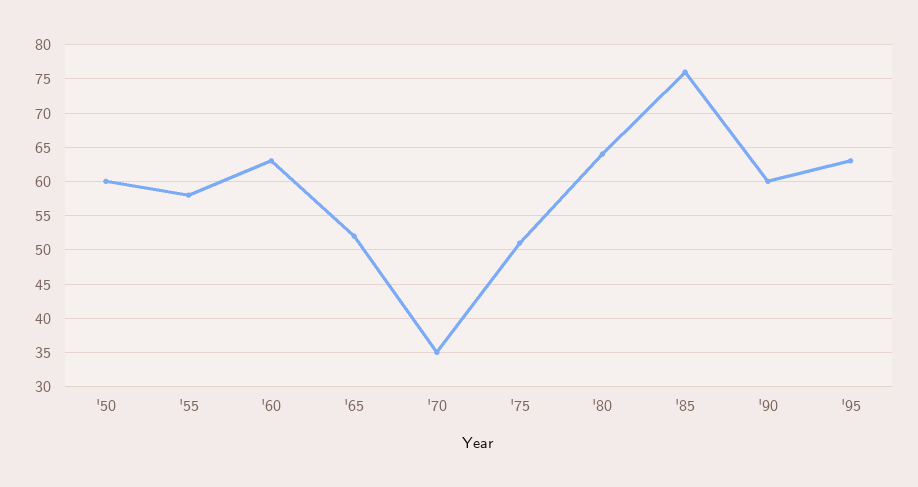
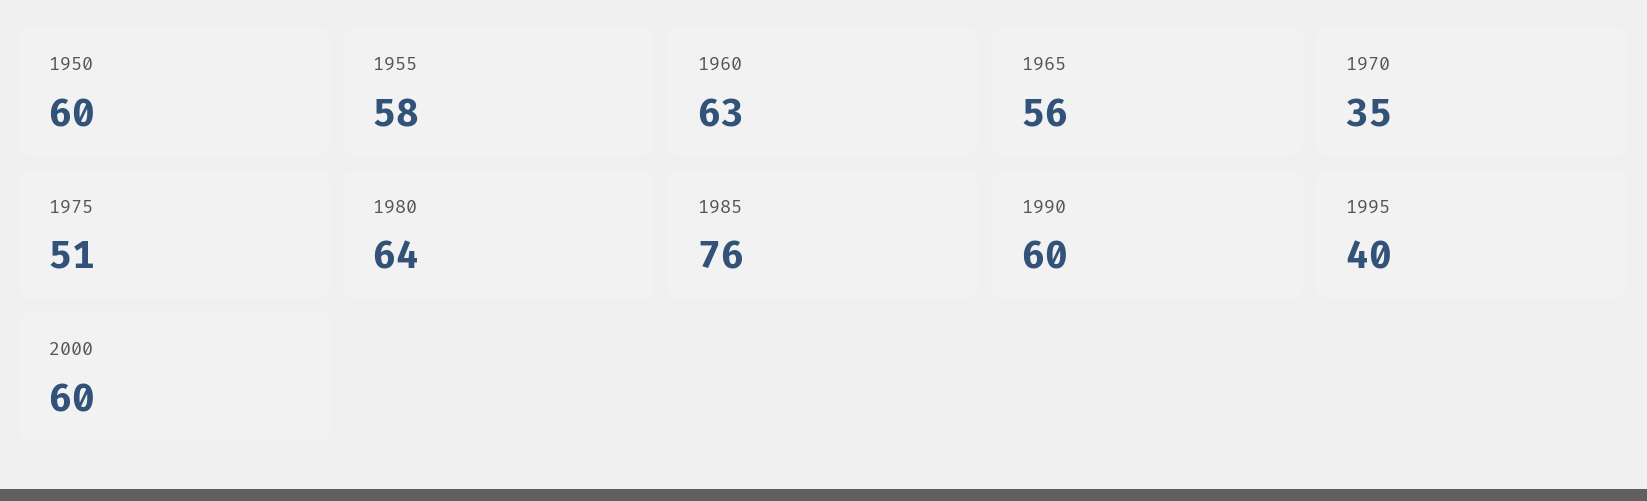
'65: 52 -> 56
'95: 63 -> 40
2000: none -> 60

